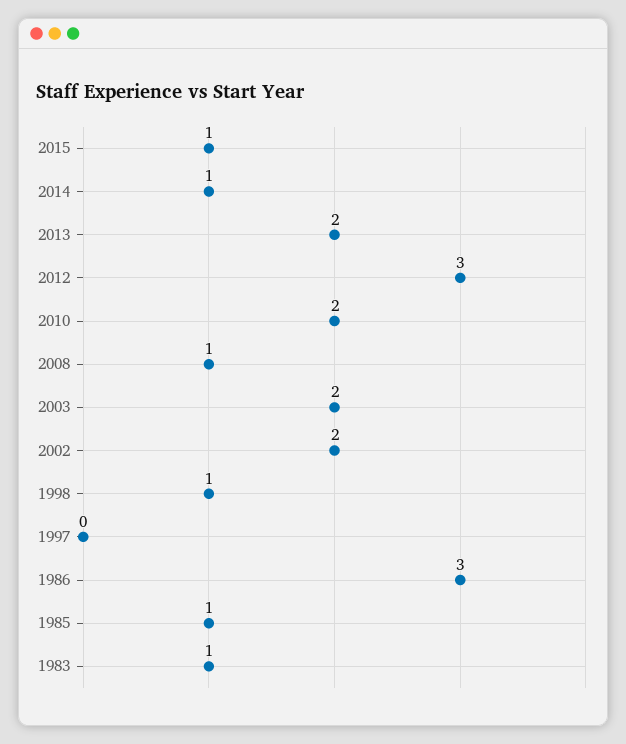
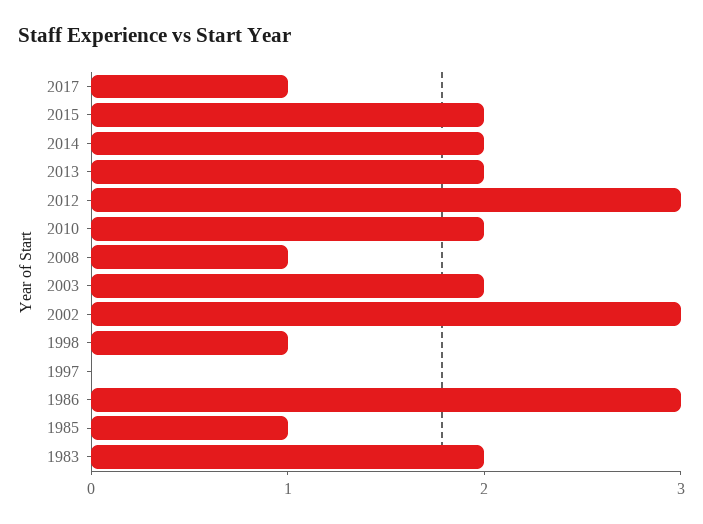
2015: 1 -> 2
2014: 1 -> 2
2002: 2 -> 3
1983: 1 -> 2
2017: none -> 1

